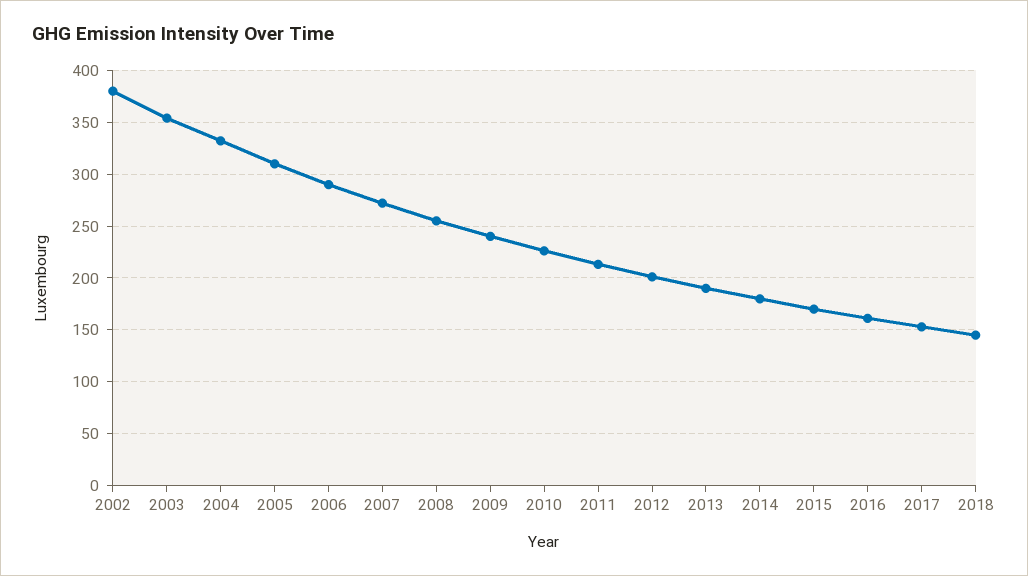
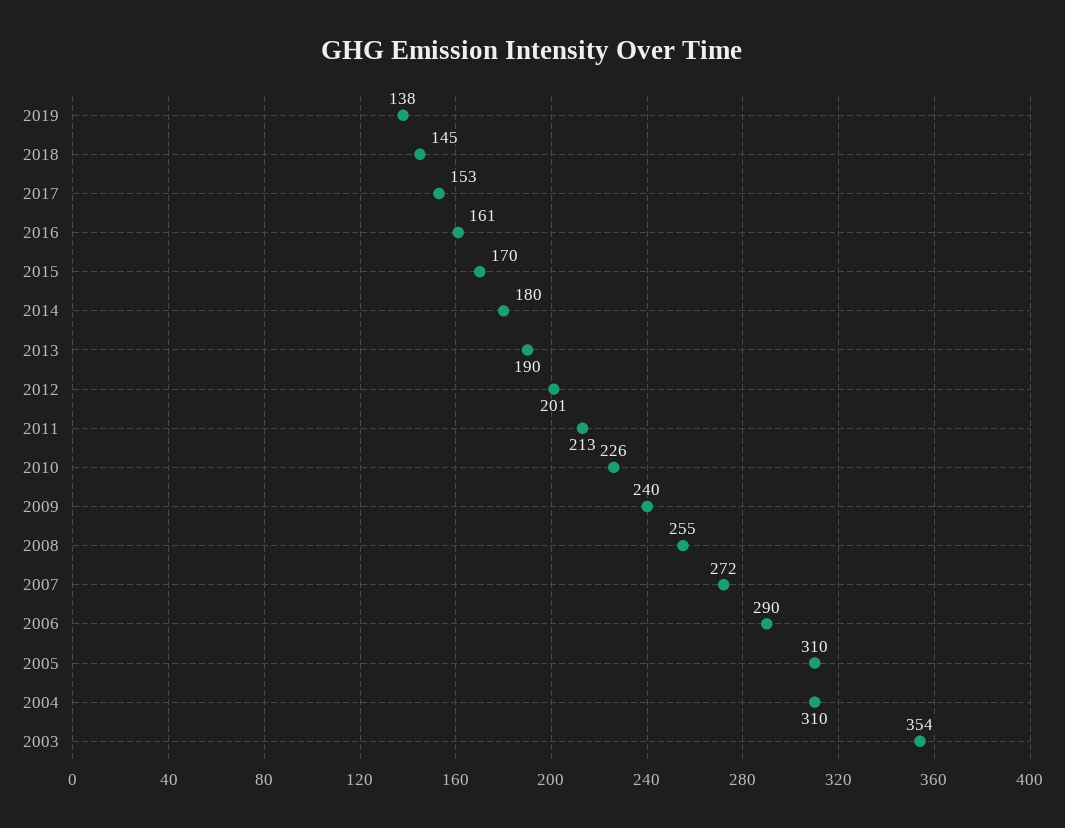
2002: 380 -> none
2004: 330 -> 310
2019: none -> 138

